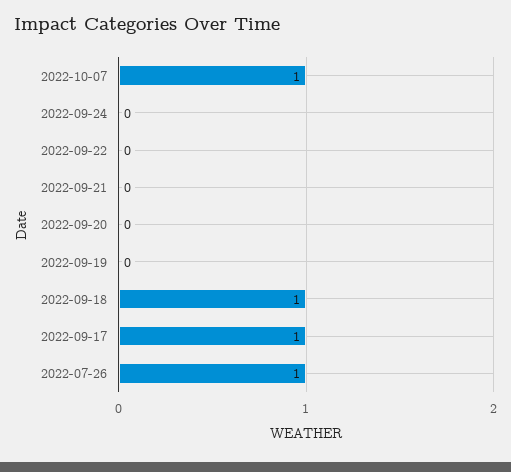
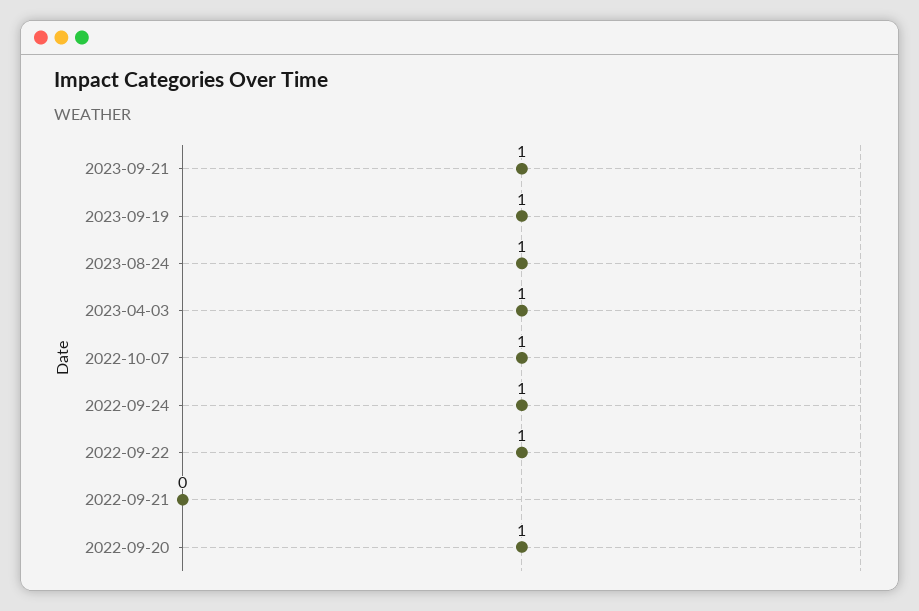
2022-09-24: 0 -> 1
2022-09-22: 0 -> 1
2022-09-20: 0 -> 1
2022-09-19: 0 -> none
2022-09-18: 1 -> none
2022-09-17: 1 -> none
2022-07-26: 1 -> none
2023-09-21: none -> 1
2023-09-19: none -> 1
2023-08-24: none -> 1
2023-04-03: none -> 1

